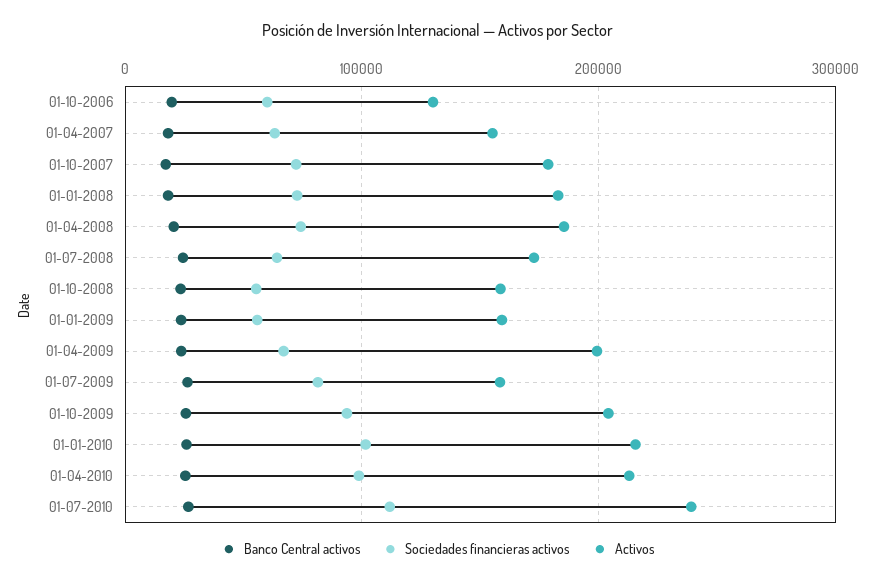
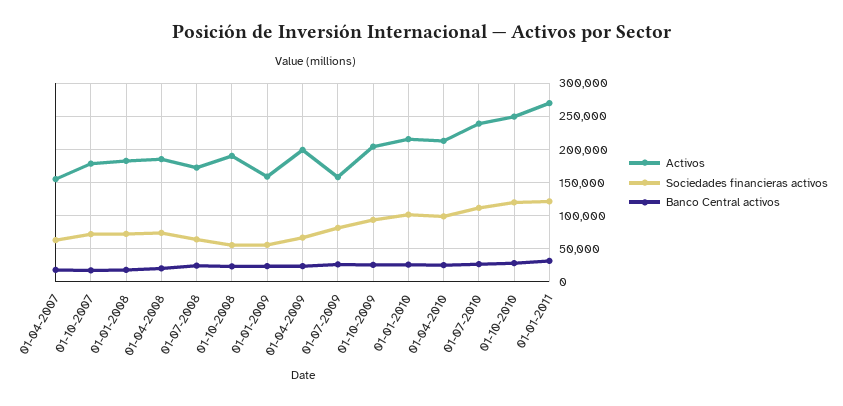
Banco Central activos, 01-10-2006: 20000 -> none
Sociedades financieras activos, 01-10-2006: 60000 -> none
Activos, 01-10-2006: 130000 -> none
Activos, 01-10-2008: 160000 -> 190000
Activos, 01-10-2010: none -> 250000
Sociedades financieras activos, 01-10-2010: none -> 120000
Banco Central activos, 01-10-2010: none -> 30000
Activos, 01-01-2011: none -> 270000
Sociedades financieras activos, 01-01-2011: none -> 120000
Banco Central activos, 01-01-2011: none -> 30000

